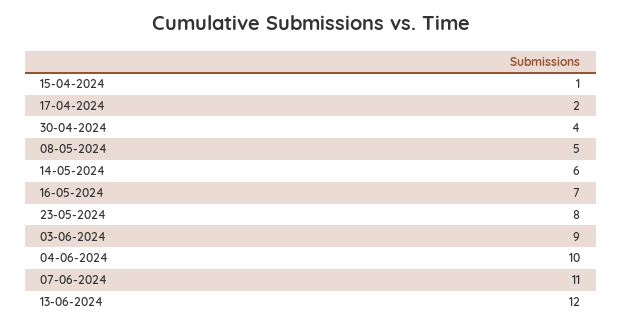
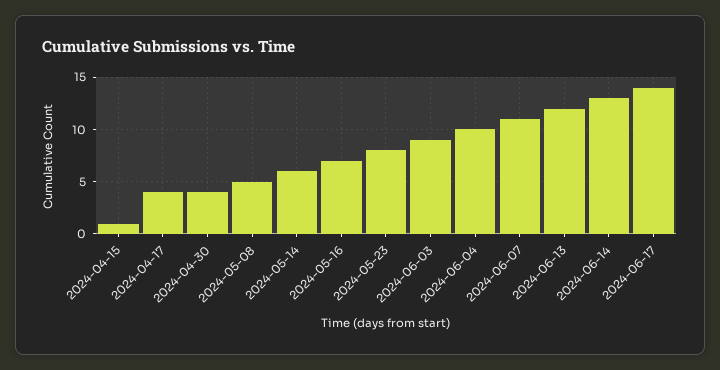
17-04-2024: 2 -> 4
2024-06-14: none -> 13
2024-06-17: none -> 14

